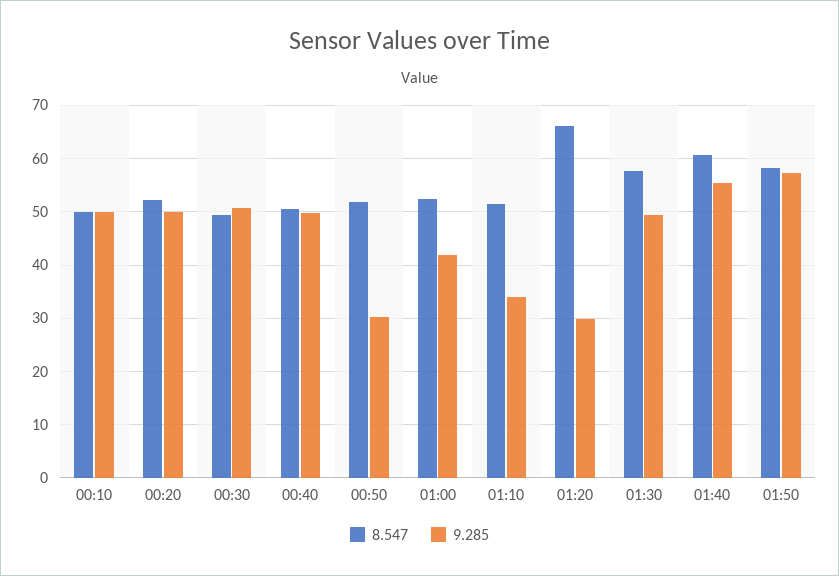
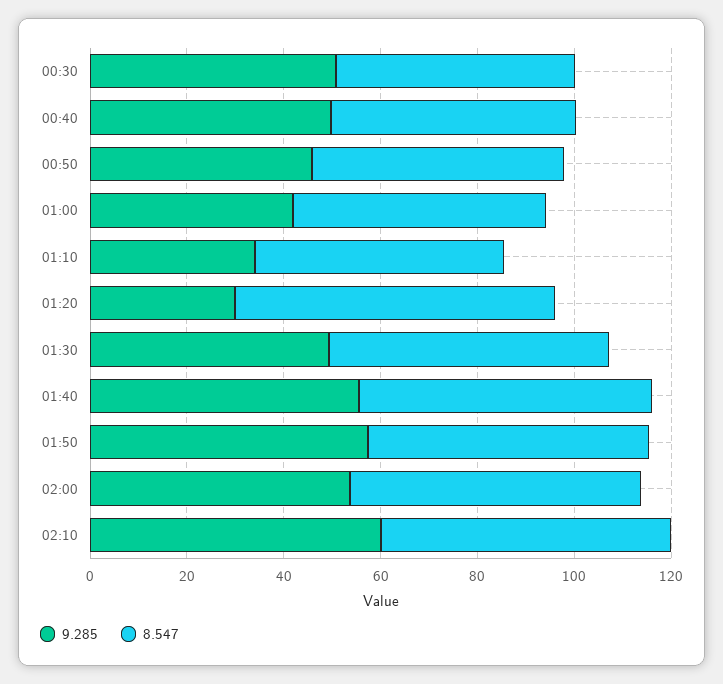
8.547, 00:10: 50 -> none
9.285, 00:10: 50 -> none
8.547, 00:20: 52 -> none
9.285, 00:20: 50 -> none
9.285, 00:50: 30 -> 45
9.285, 02:00: none -> 55
8.547, 02:00: none -> 60
9.285, 02:10: none -> 60
8.547, 02:10: none -> 60

